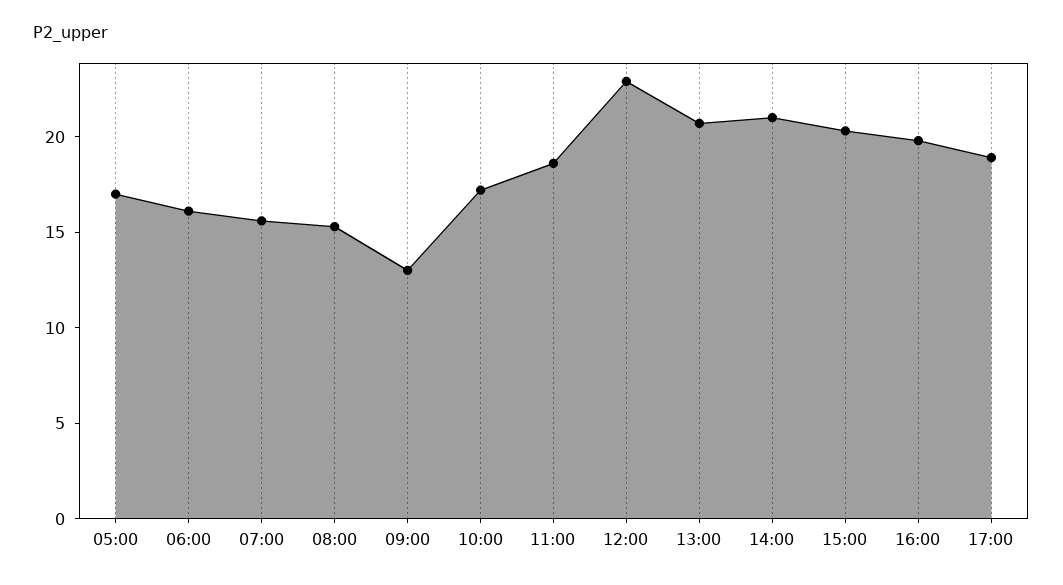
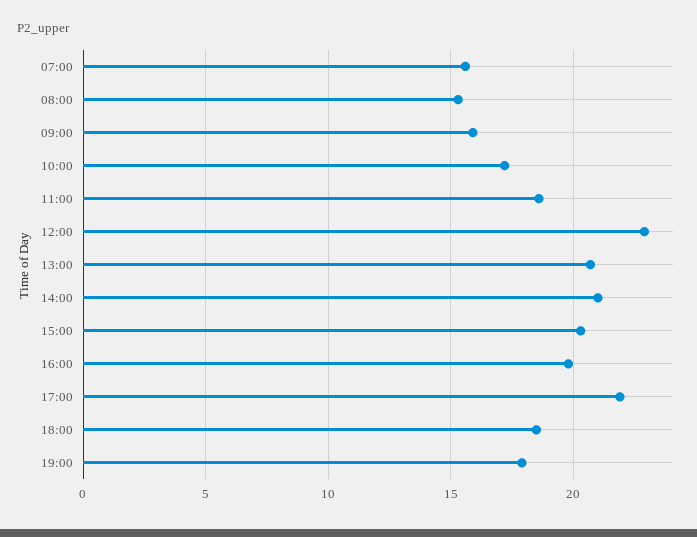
05:00: 17 -> none
06:00: 16 -> none
09:00: 13 -> 16
17:00: 19 -> 22
18:00: none -> 18.5
19:00: none -> 18

